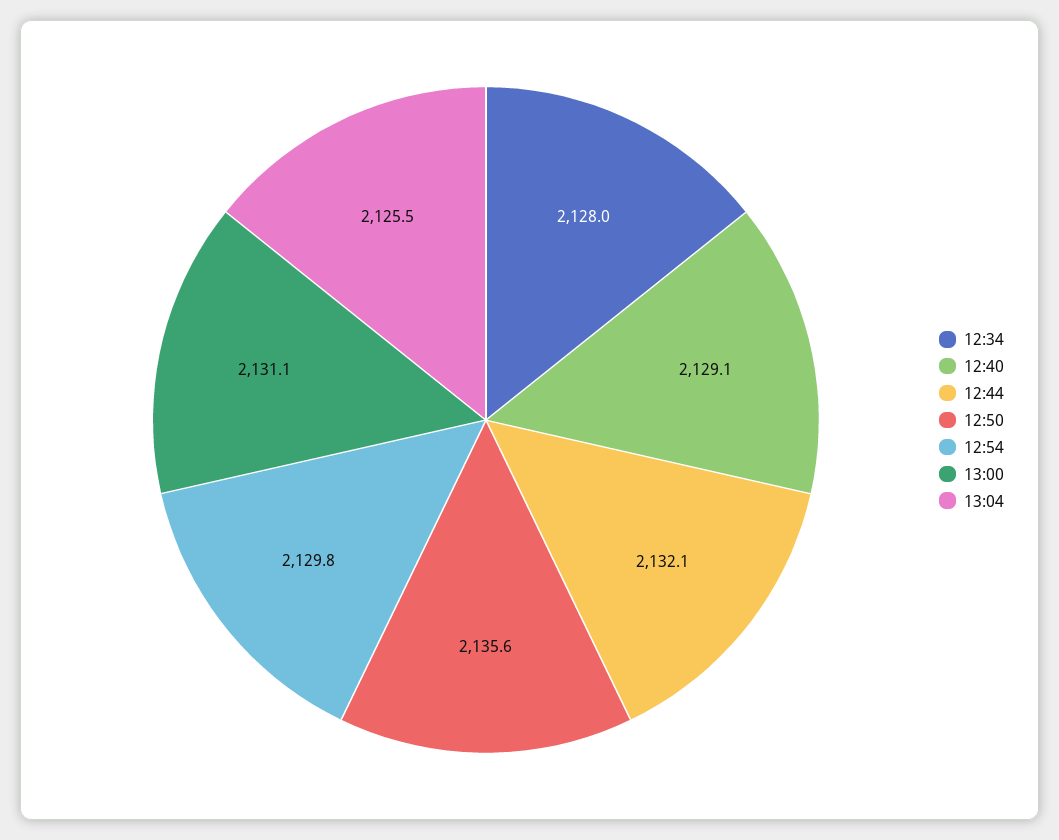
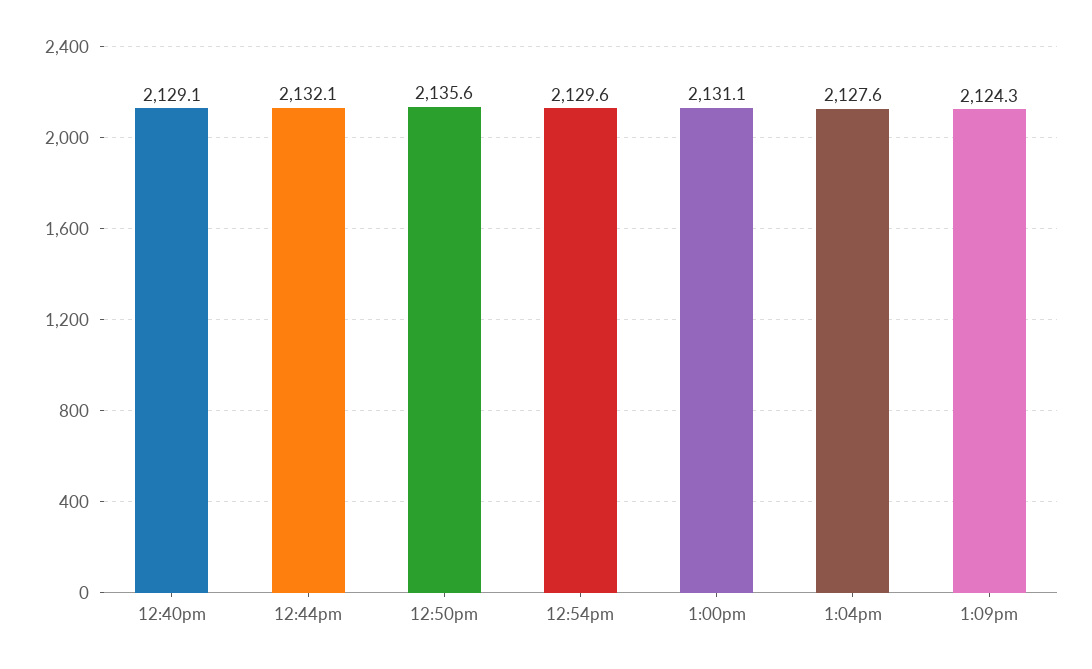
12:34: 2128 -> none
12:54: 2129.8 -> 2129.6
13:04: 2125.5 -> 2127.6
1:09pm: none -> 2124.3

